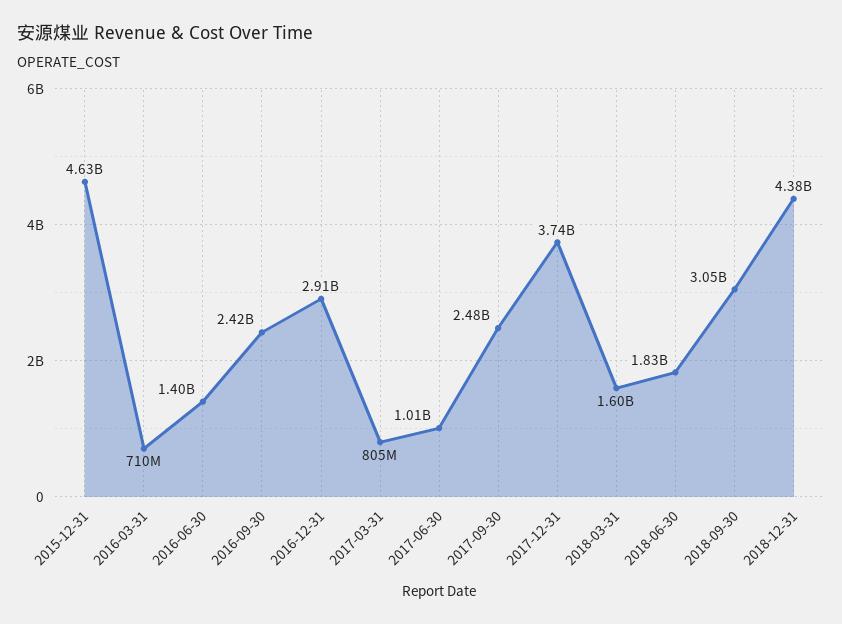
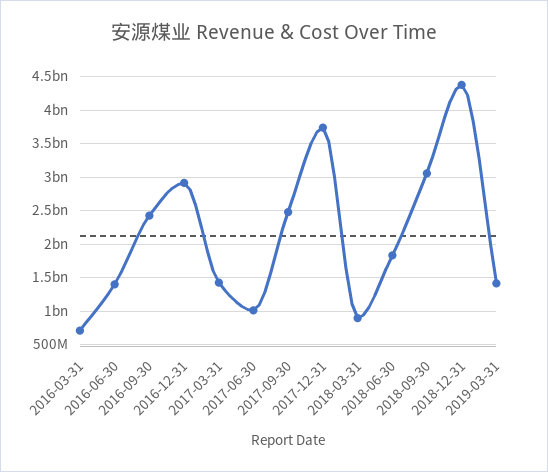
2015-12-31: 4630000000 -> none
2017-03-31: 805000000 -> 1400000000
2018-03-31: 1600000000 -> 900000000
2019-03-31: none -> 1400000000

